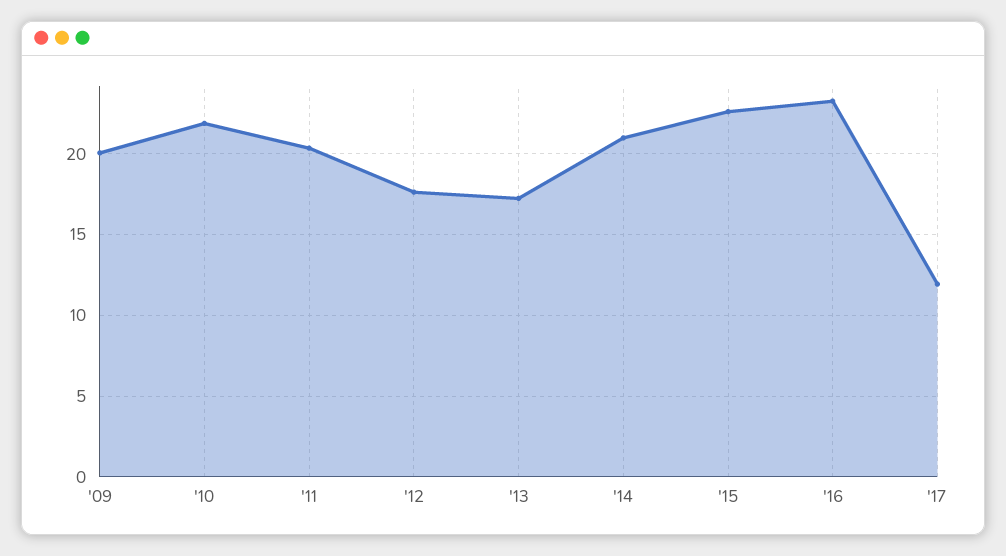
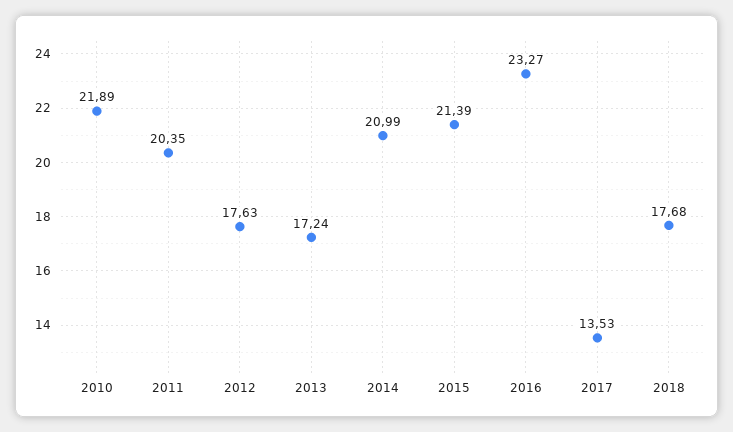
'09: 20 -> none
'15: 22.5 -> 21.39
'17: 12 -> 13.53
2018: none -> 17.68

